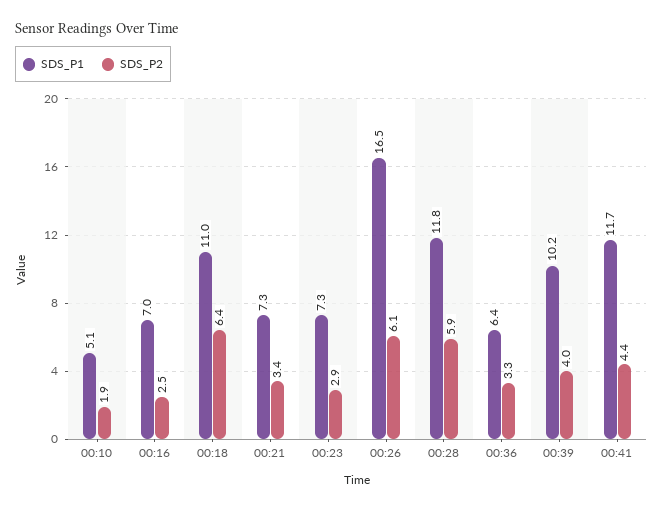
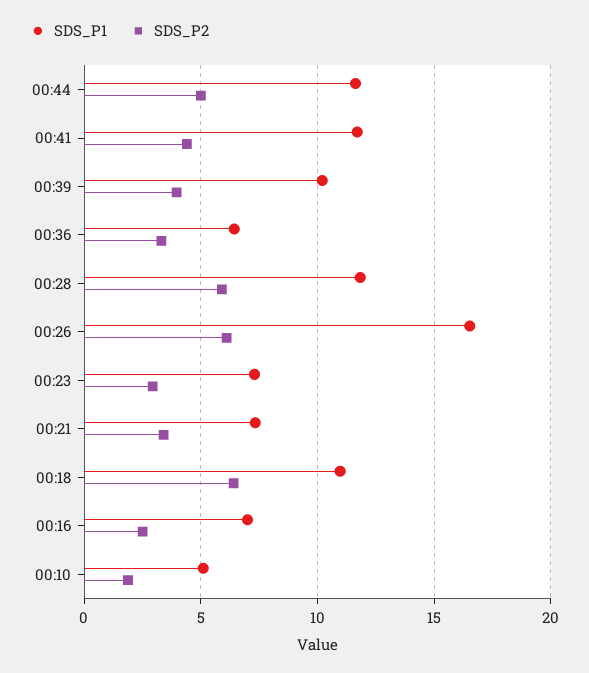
SDS_P1, 00:44: none -> 11.5
SDS_P2, 00:44: none -> 5

